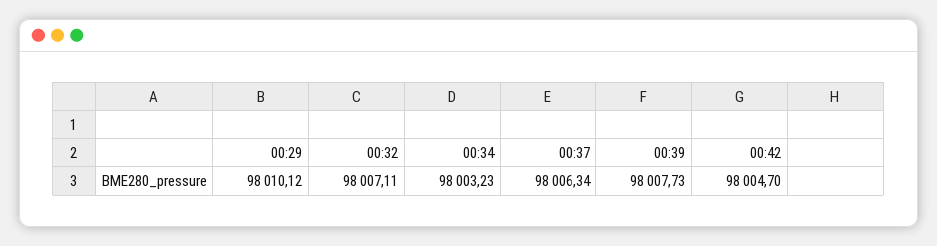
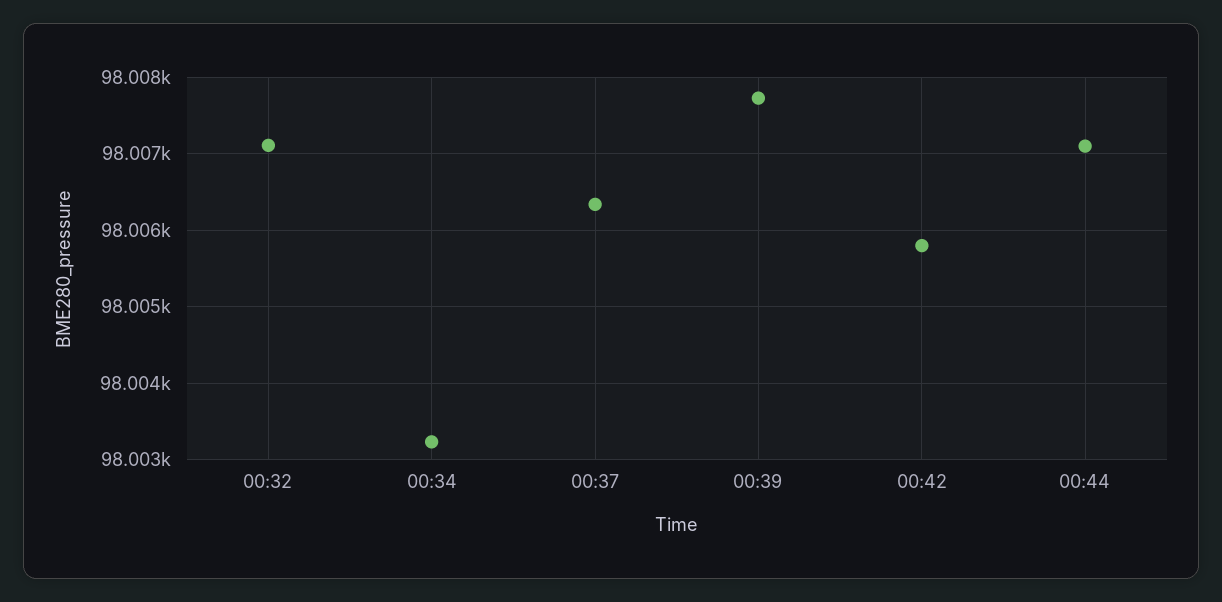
00:29: 98010.12 -> none
00:42: 98004.7 -> 98005.8
00:44: none -> 98007.1

